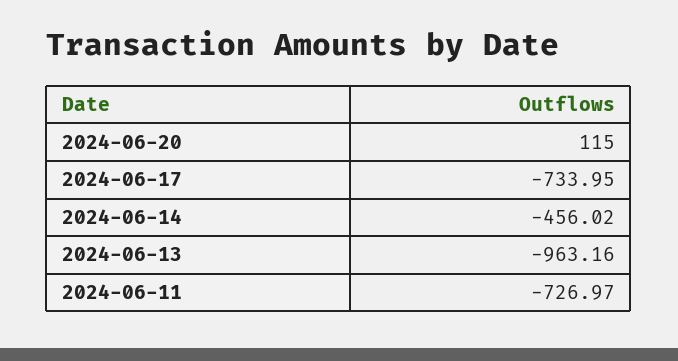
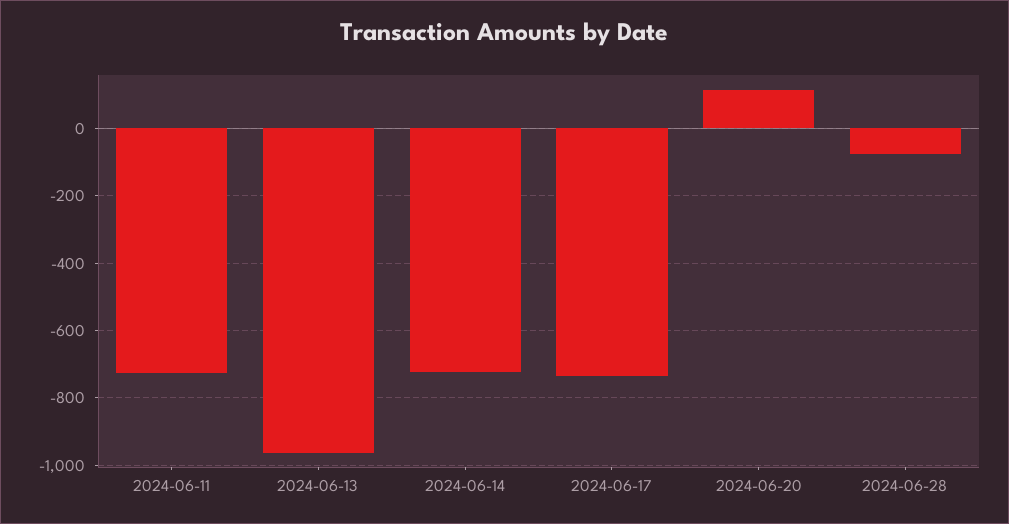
2024-06-14: -456.02 -> -720
2024-06-28: none -> -80

